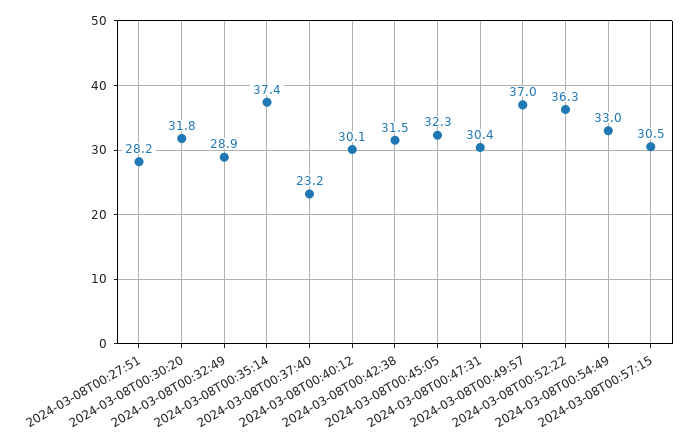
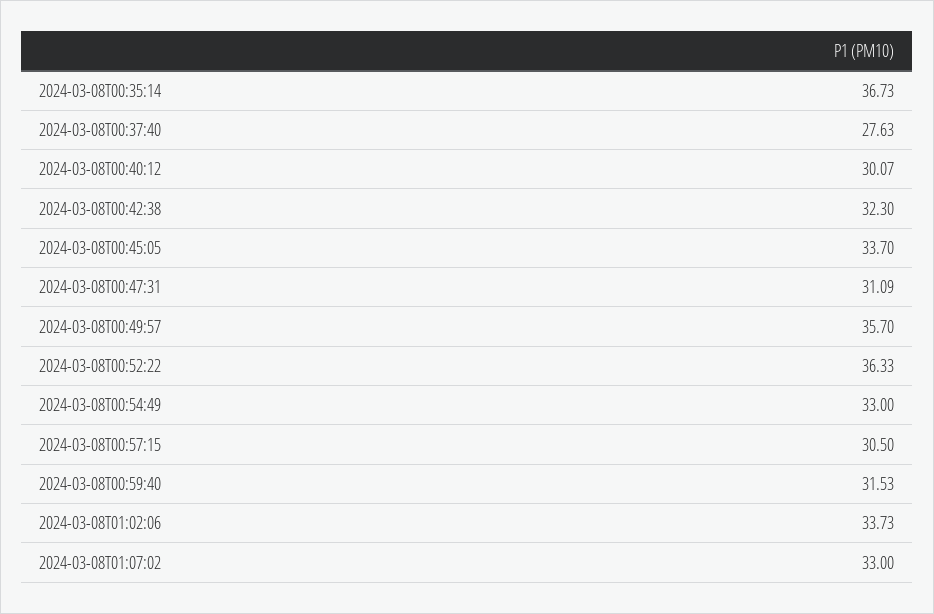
2024-03-08T00:27:51: 28.2 -> none
2024-03-08T00:30:20: 31.8 -> none
2024-03-08T00:32:49: 28.9 -> none
2024-03-08T00:35:14: 37.4 -> 36.73
2024-03-08T00:37:40: 23.2 -> 27.63
2024-03-08T00:42:38: 31.5 -> 32.3
2024-03-08T00:45:05: 32.3 -> 33.7
2024-03-08T00:47:31: 30.4 -> 31.09
2024-03-08T00:49:57: 37 -> 35.7
2024-03-08T00:59:40: none -> 31.53
2024-03-08T01:02:06: none -> 33.73
2024-03-08T01:07:02: none -> 33

